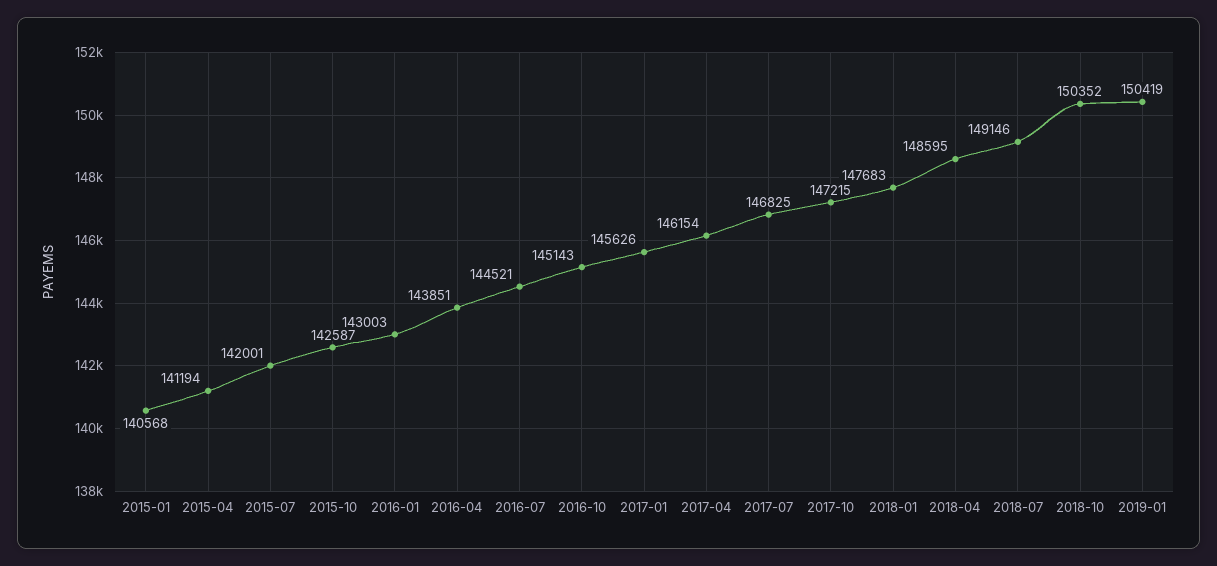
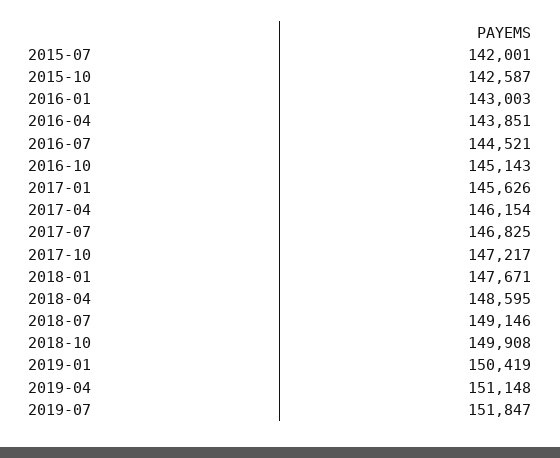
2015-01: 140568 -> none
2015-04: 141194 -> none
2017-10: 147215 -> 147217
2018-01: 147683 -> 147671
2018-10: 150352 -> 149908
2019-04: none -> 151148
2019-07: none -> 151847

